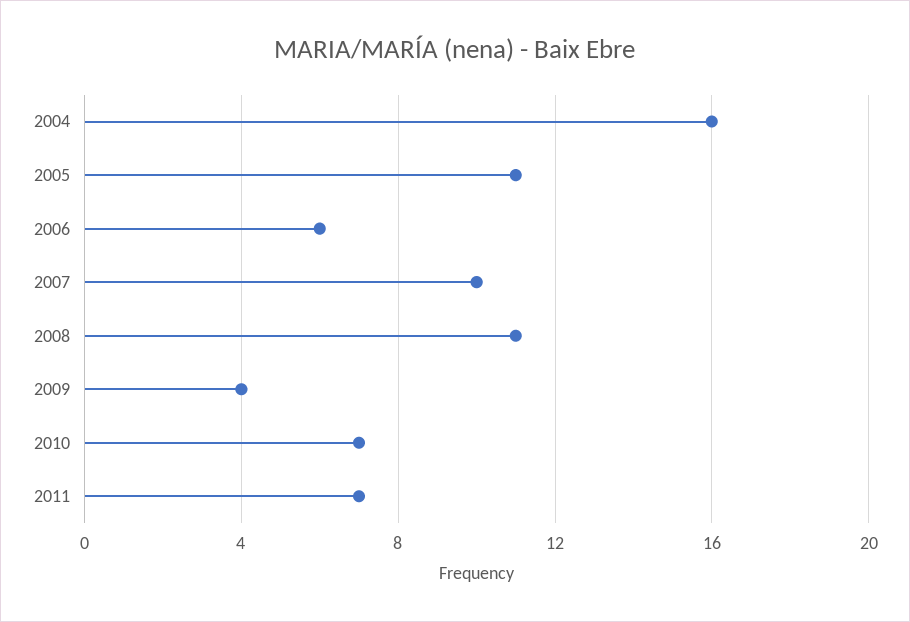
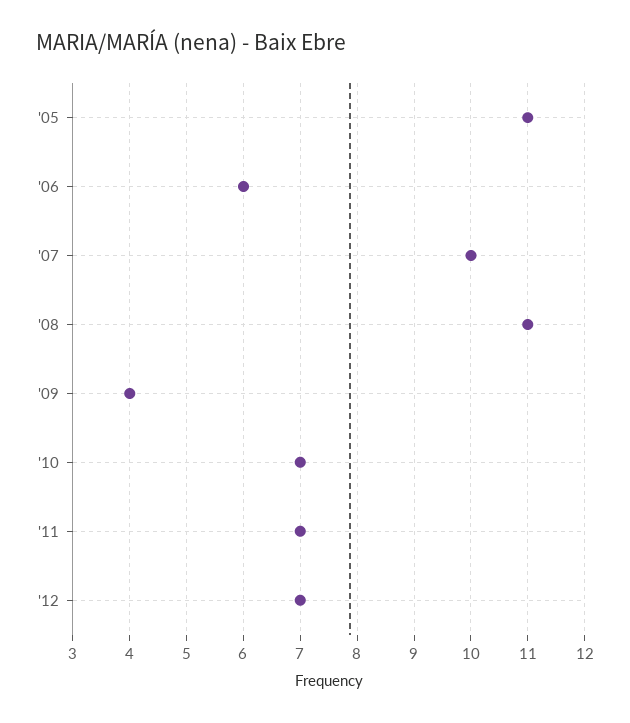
2004: 16 -> none
'12: none -> 7

